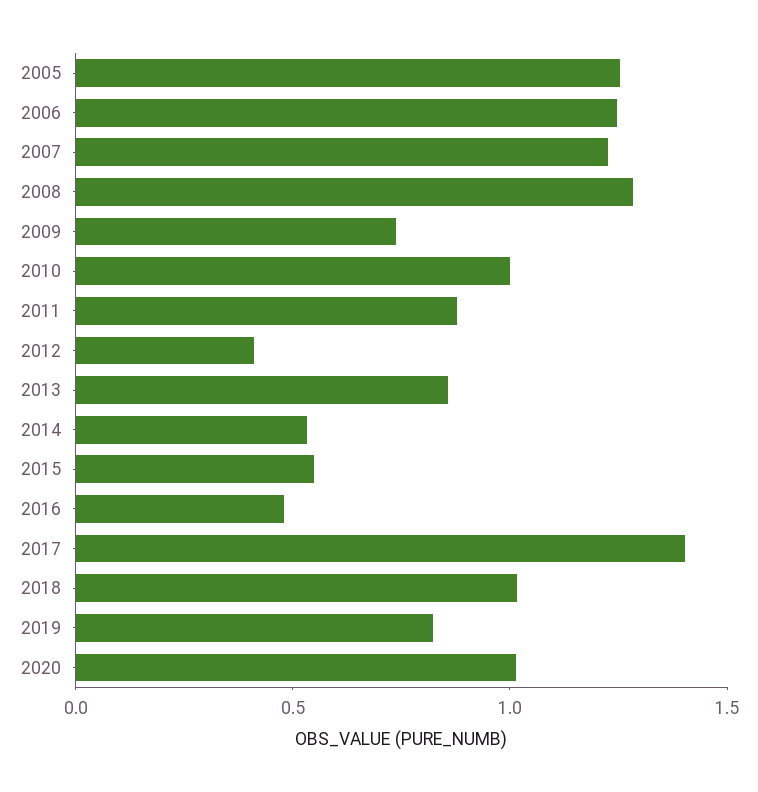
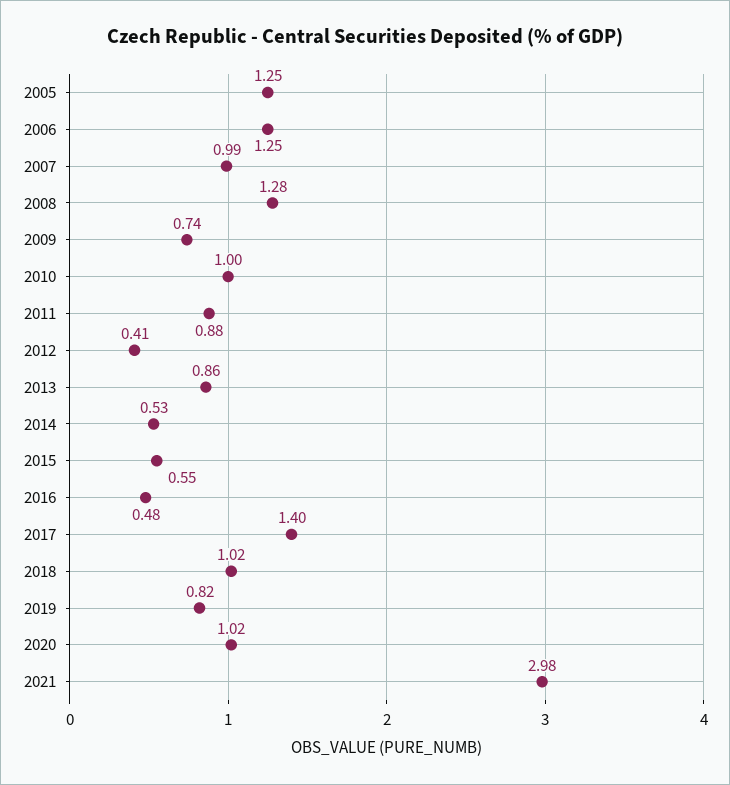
2007: 1.2 -> 0.99
2021: none -> 2.98

